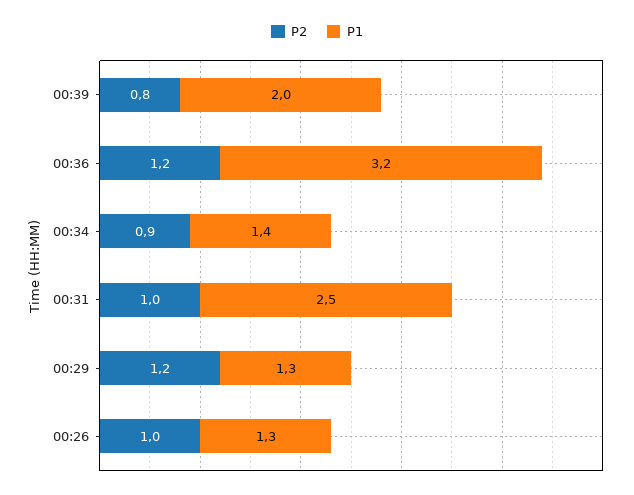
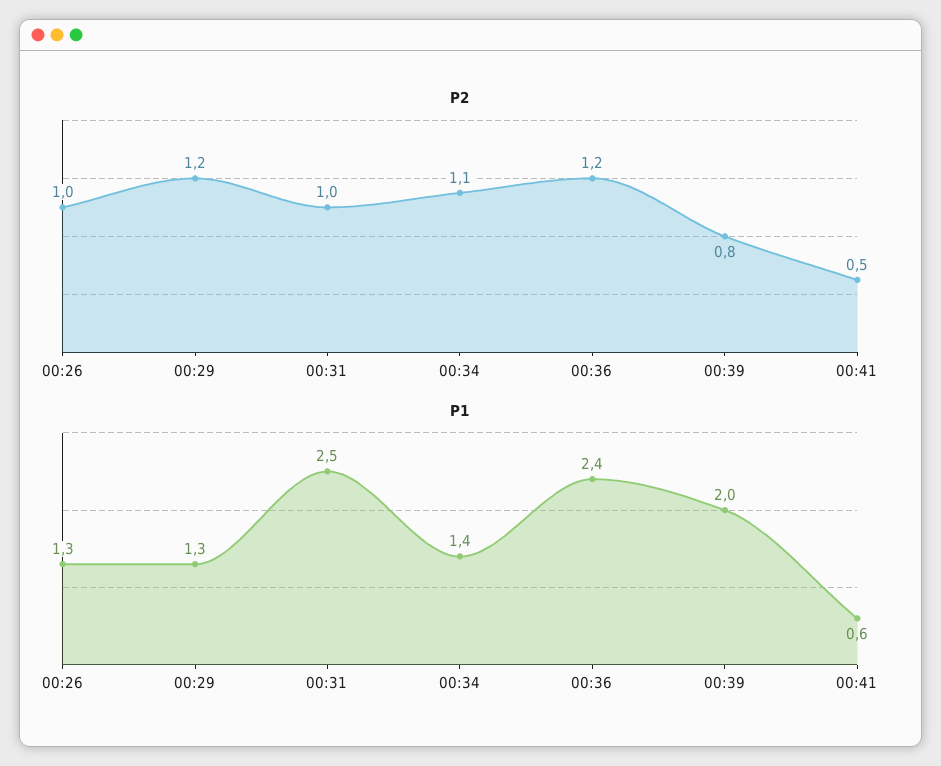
P1, 00:36: 3.2 -> 2.4
P2, 00:34: 0.9 -> 1.1
P2, 00:41: none -> 0.5
P1, 00:41: none -> 0.6

